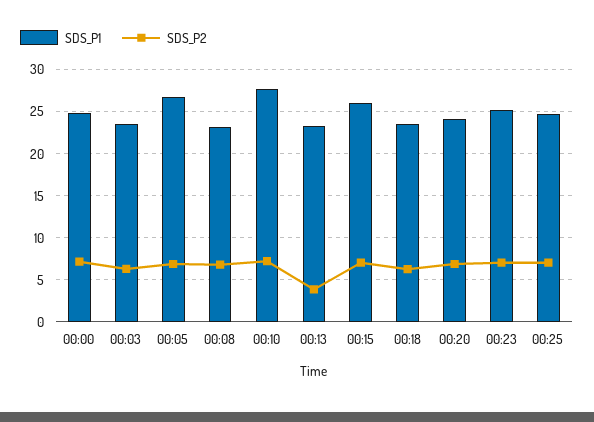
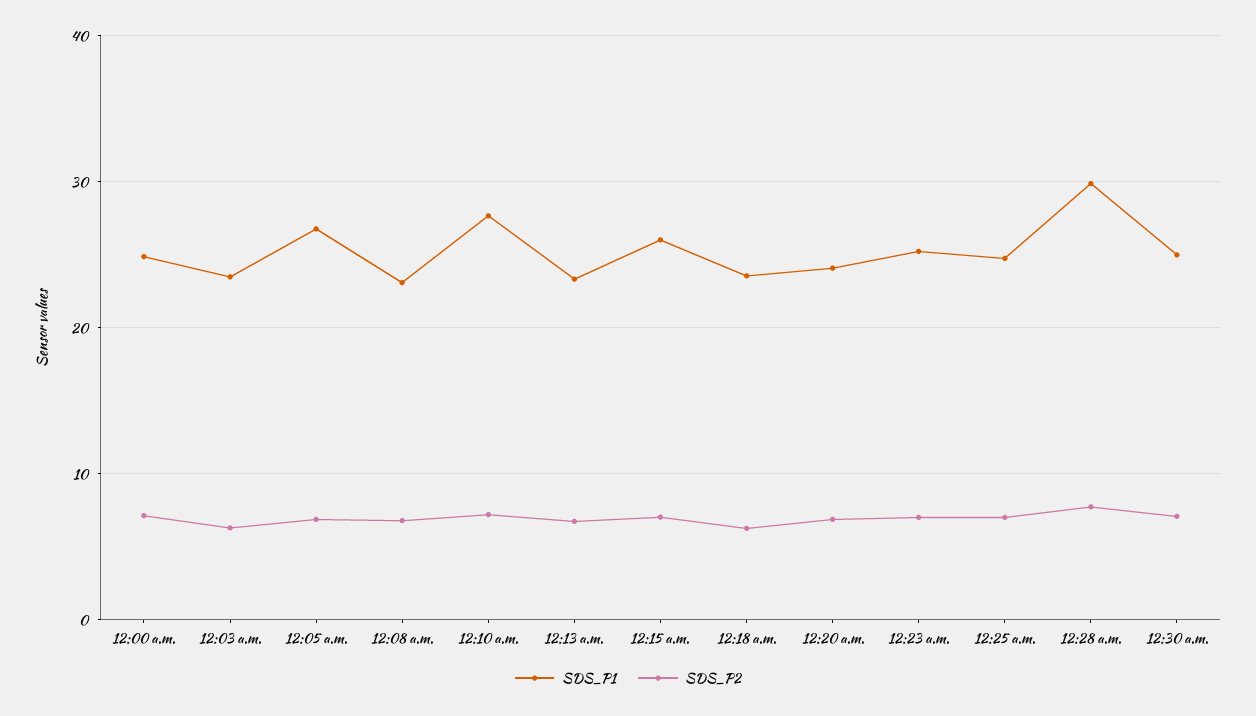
SDS_P2, 00:13: 4 -> 7
SDS_P1, 12:28 a.m.: none -> 30
SDS_P2, 12:28 a.m.: none -> 8
SDS_P1, 12:30 a.m.: none -> 25
SDS_P2, 12:30 a.m.: none -> 7

